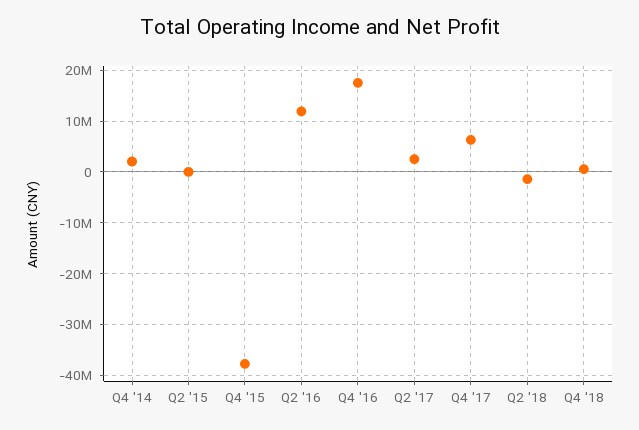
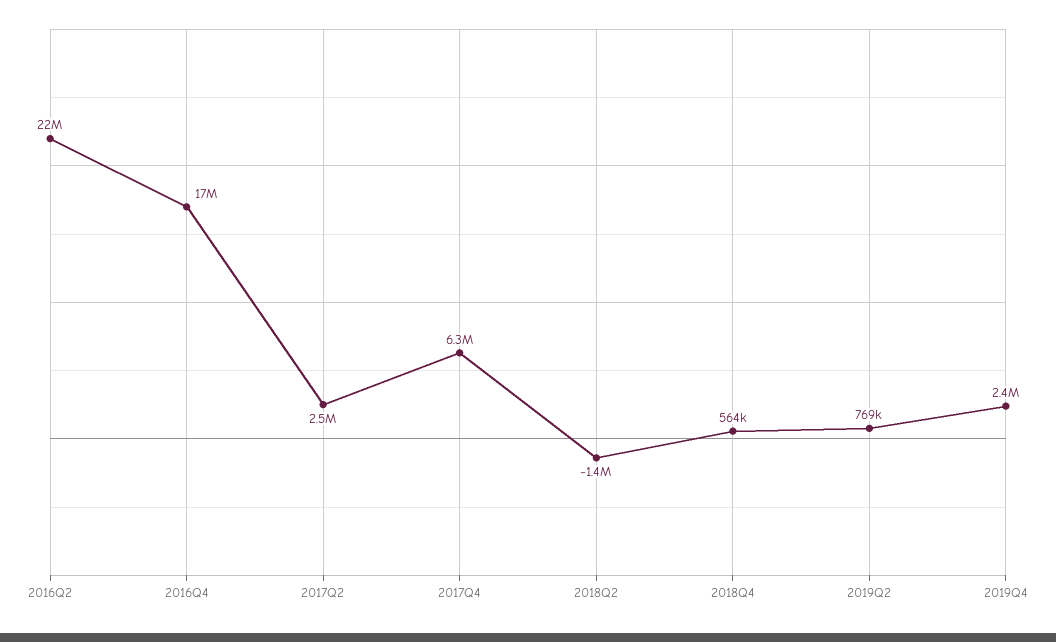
Q4 '14: 2000000 -> none
Q2 '15: 0 -> none
Q4 '15: -38000000 -> none
Q2 '16: 12000000 -> 22000000
2019Q2: none -> 769000
2019Q4: none -> 2400000

